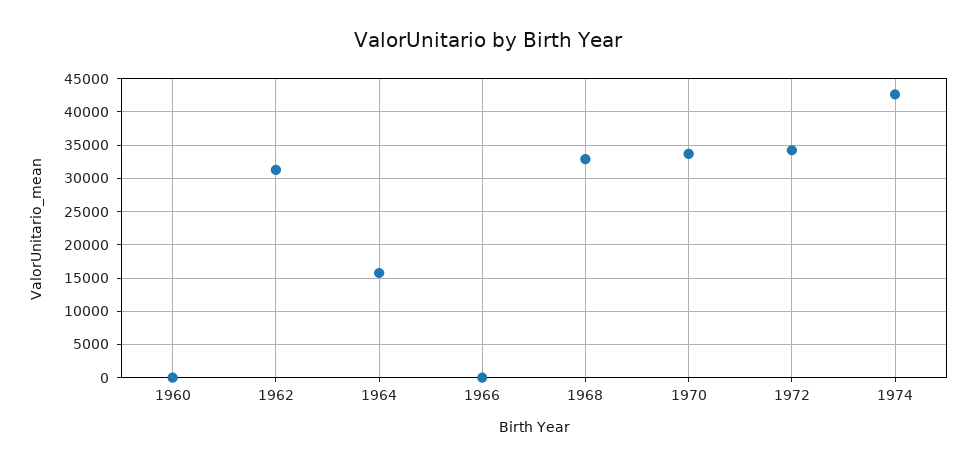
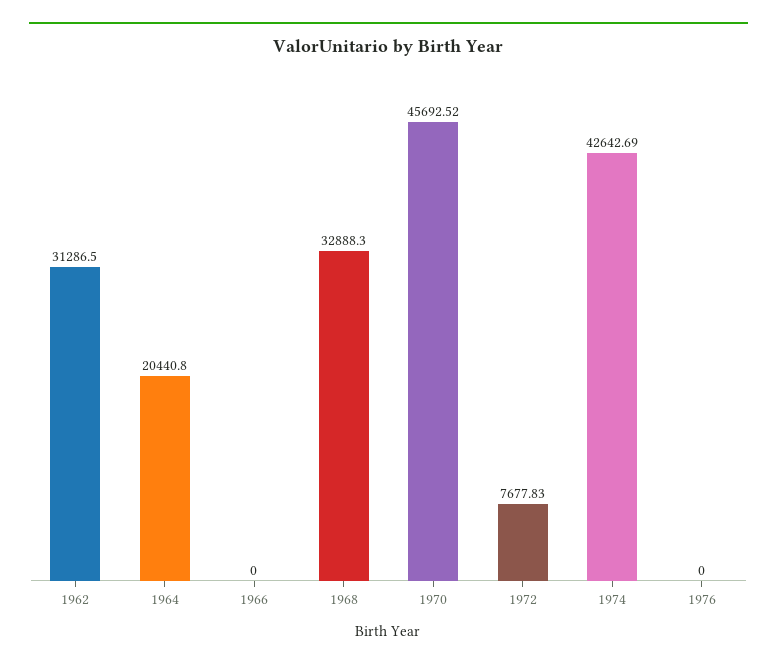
1960: 0 -> none
1964: 16000 -> 20440.8
1970: 34000 -> 45692.52
1972: 34000 -> 7677.83
1976: none -> 0

